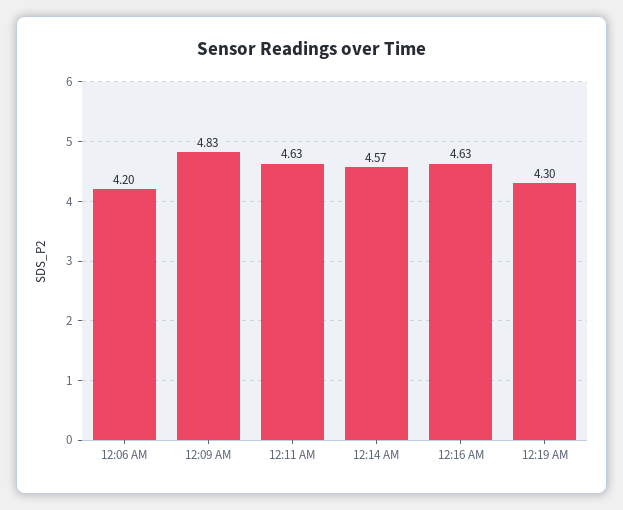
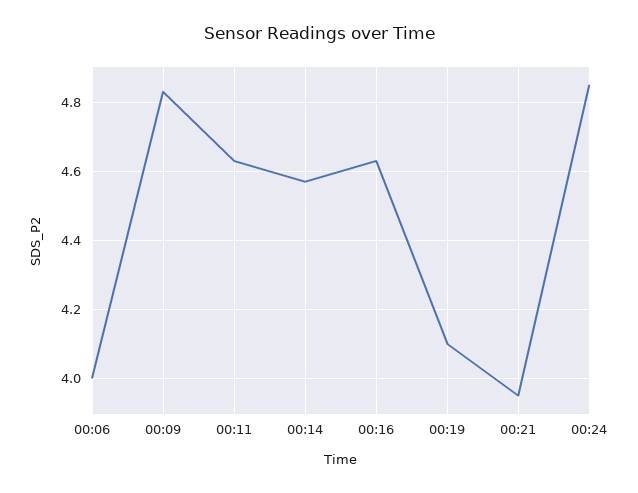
12:06 AM: 4.2 -> 4
12:19 AM: 4.3 -> 4.1
00:21: none -> 3.95
00:24: none -> 4.85

